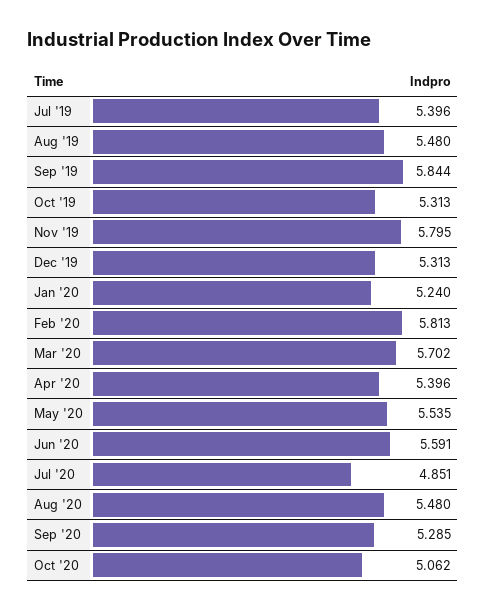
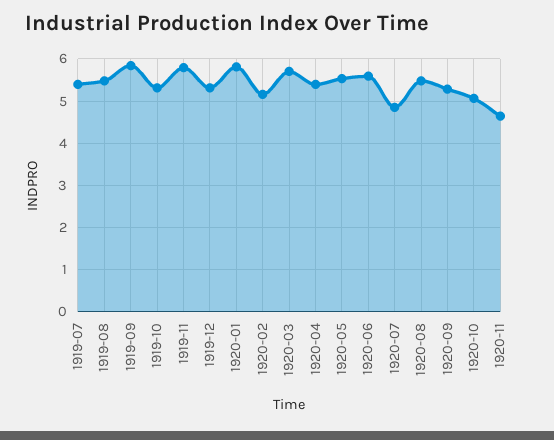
Jan '20: 5.24 -> 5.8
Feb '20: 5.813 -> 5.2
1920-11: none -> 4.6

